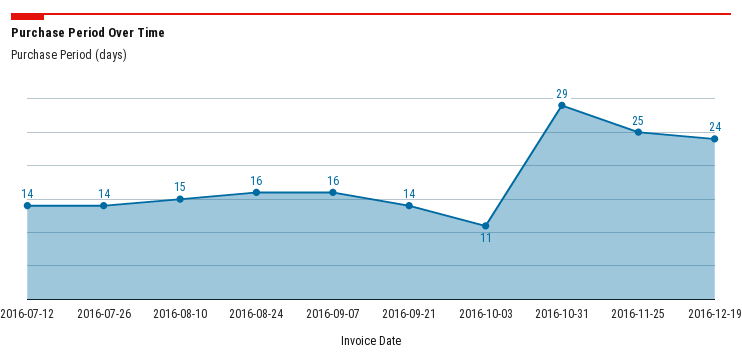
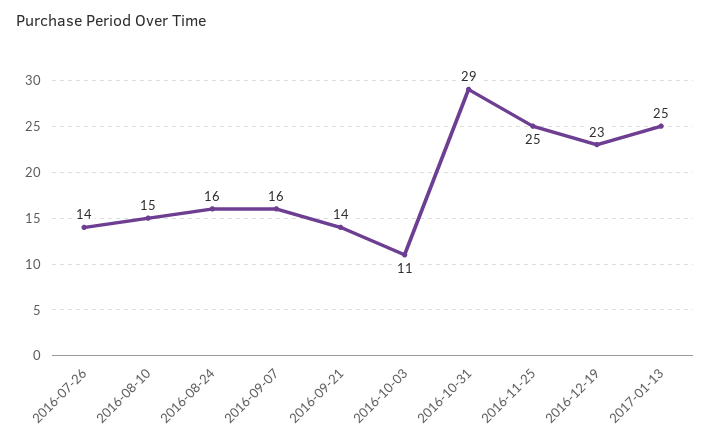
2016-07-12: 14 -> none
2016-12-19: 24 -> 23
2017-01-13: none -> 25

